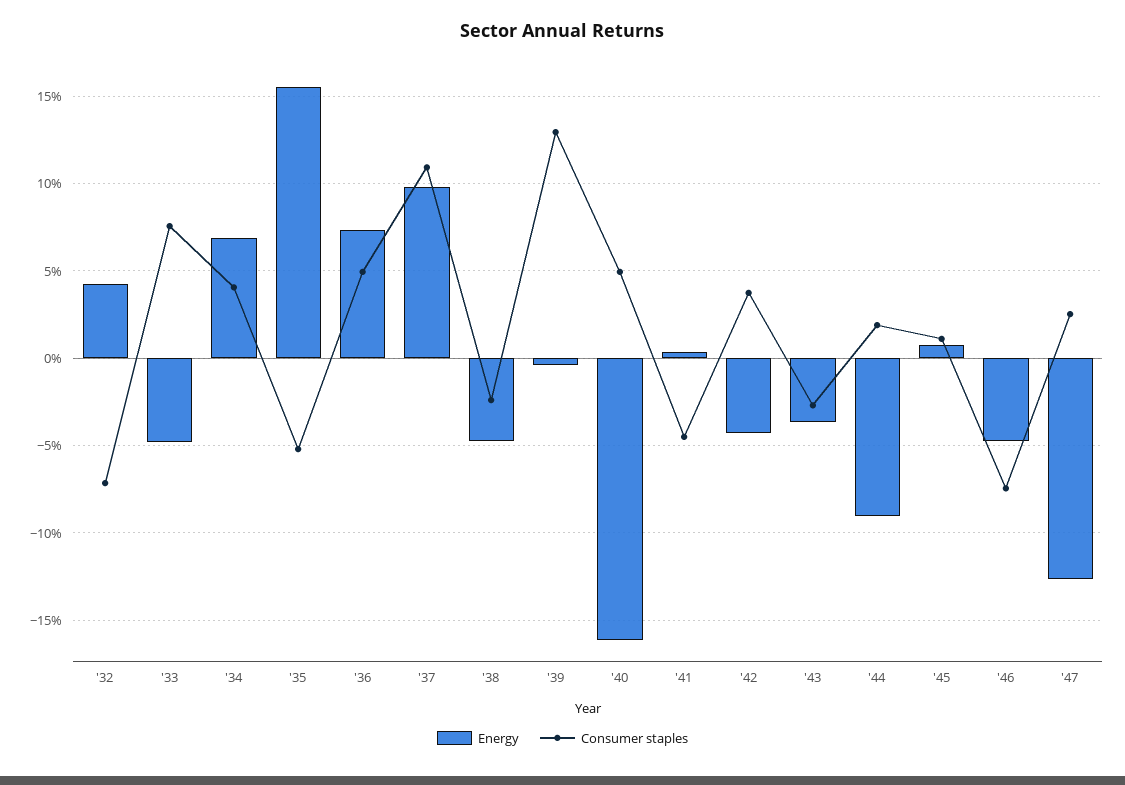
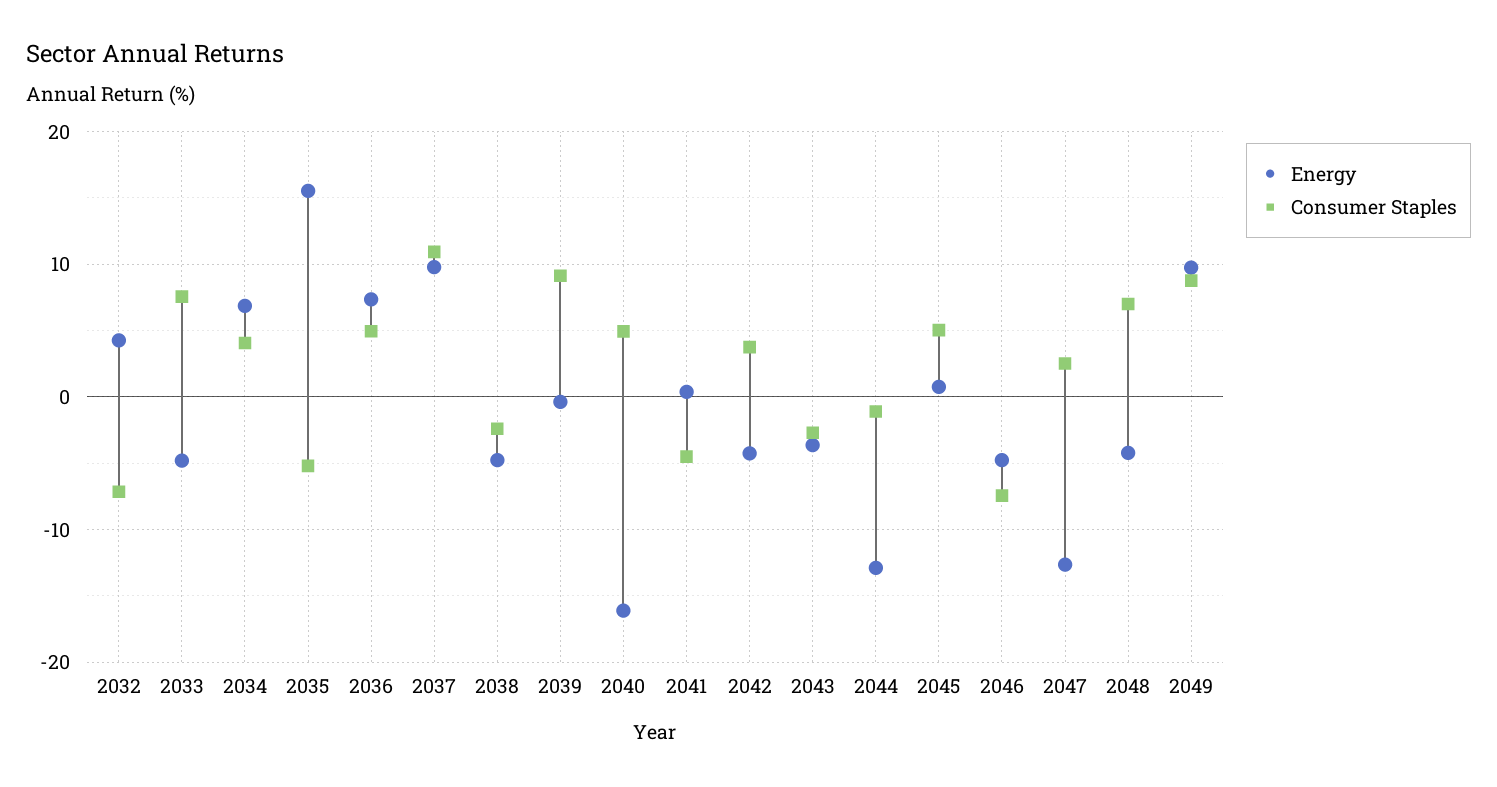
Consumer staples, '39: 13 -> 9
Energy, '44: -9 -> -13
Consumer staples, '44: 2 -> -1
Consumer staples, '45: 1 -> 5
Energy, 2048: none -> -4
Consumer staples, 2048: none -> 7
Energy, 2049: none -> 10
Consumer staples, 2049: none -> 9

